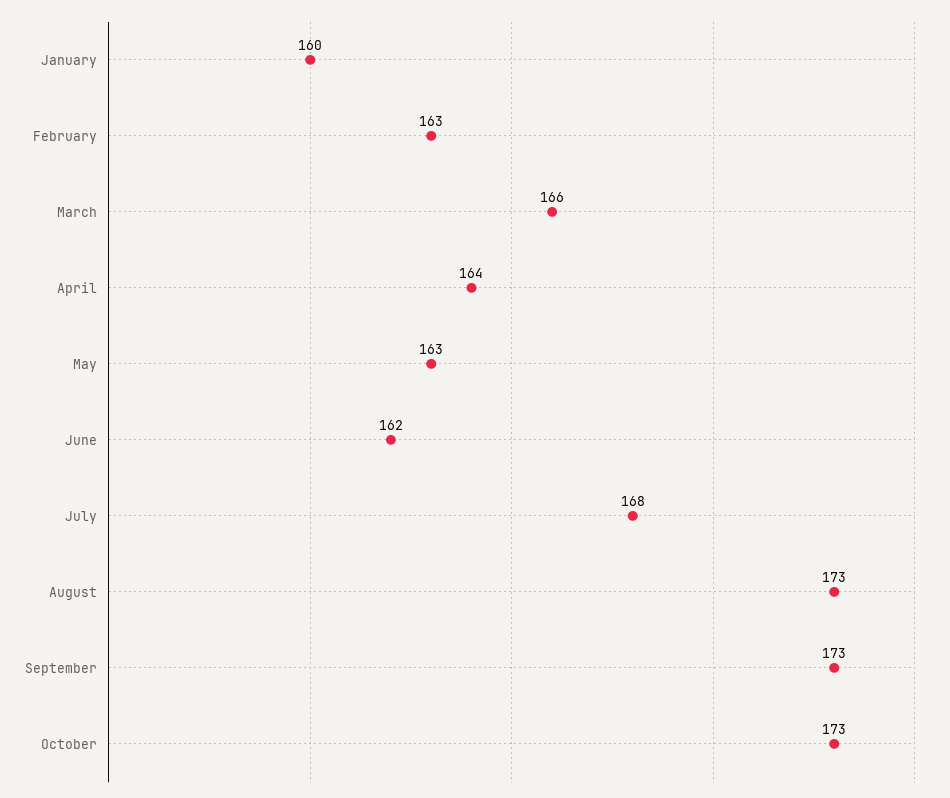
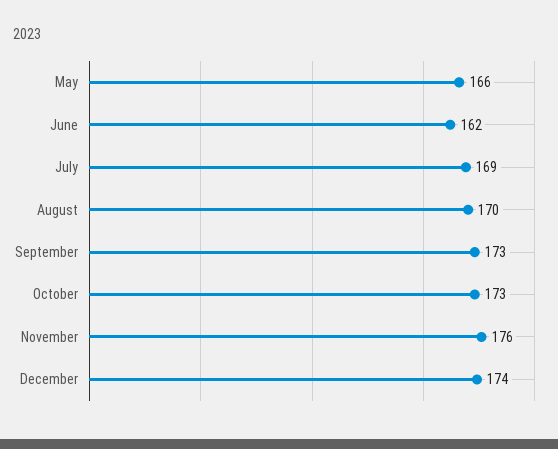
January: 160 -> none
February: 163 -> none
March: 166 -> none
April: 164 -> none
May: 163 -> 166
July: 168 -> 169
August: 173 -> 170
November: none -> 176
December: none -> 174

